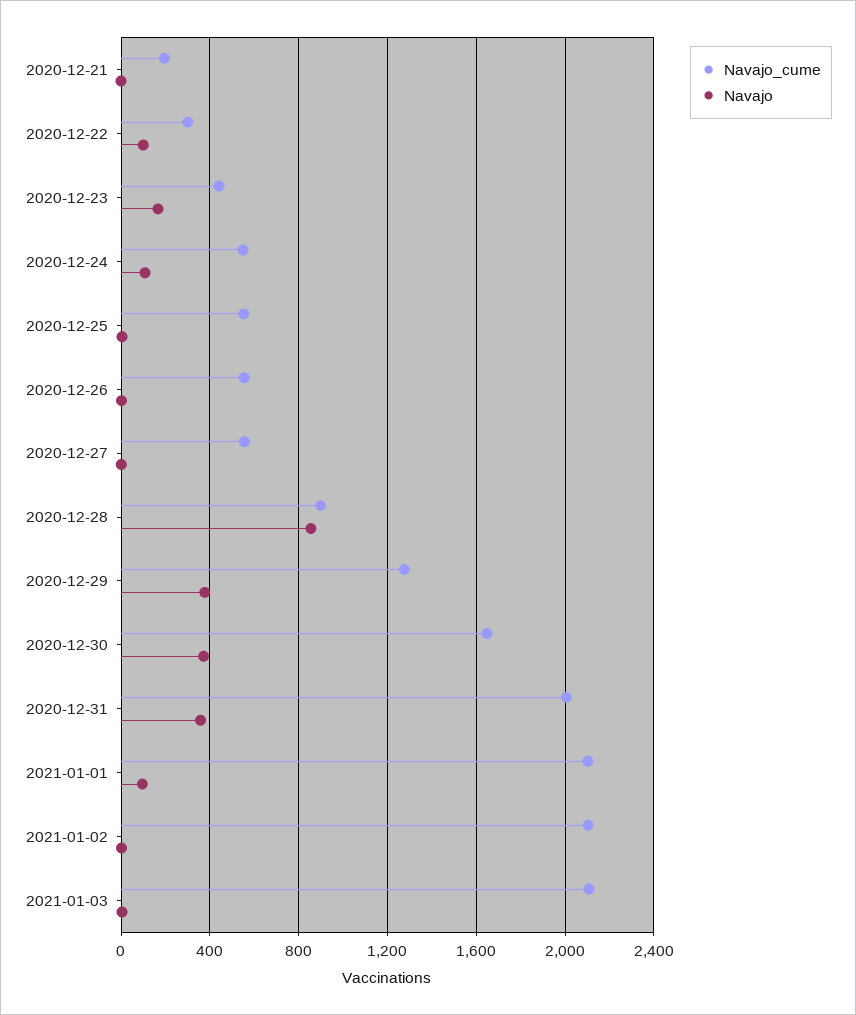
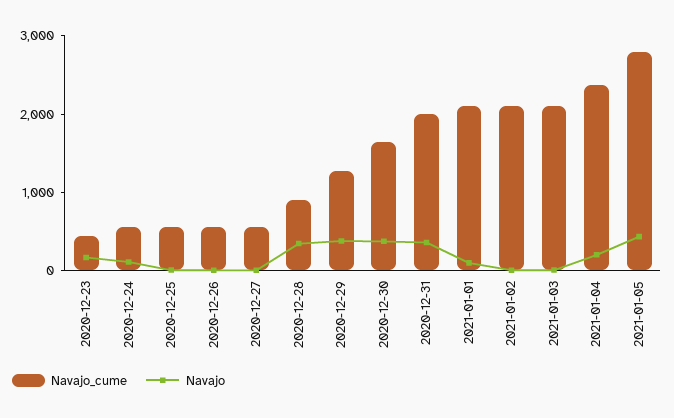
Navajo_cume, 2020-12-21: 200 -> none
Navajo, 2020-12-21: 0 -> none
Navajo_cume, 2020-12-22: 300 -> none
Navajo, 2020-12-22: 100 -> none
Navajo, 2020-12-28: 850 -> 400
Navajo_cume, 2021-01-04: none -> 2400
Navajo, 2021-01-04: none -> 200
Navajo_cume, 2021-01-05: none -> 2800
Navajo, 2021-01-05: none -> 400

